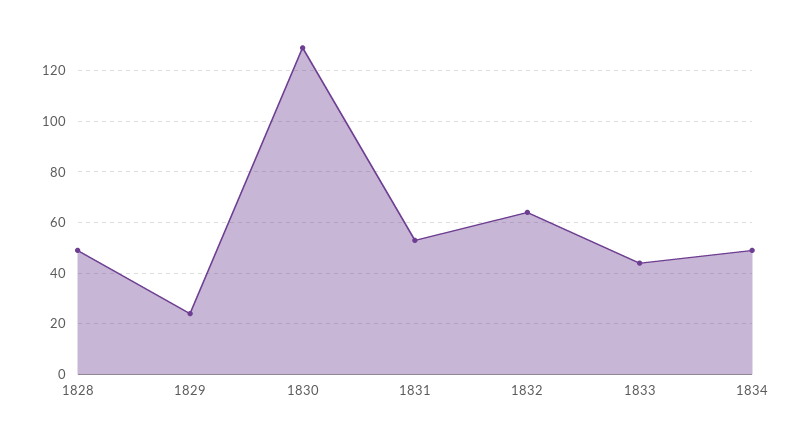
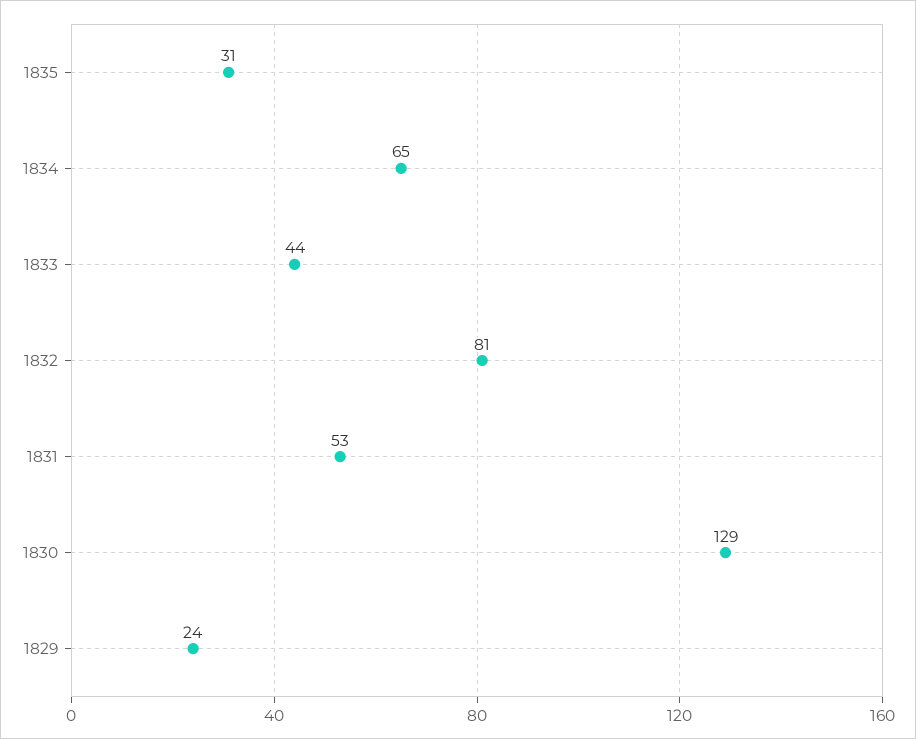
1828: 50 -> none
1832: 65 -> 81
1834: 50 -> 65
1835: none -> 31

